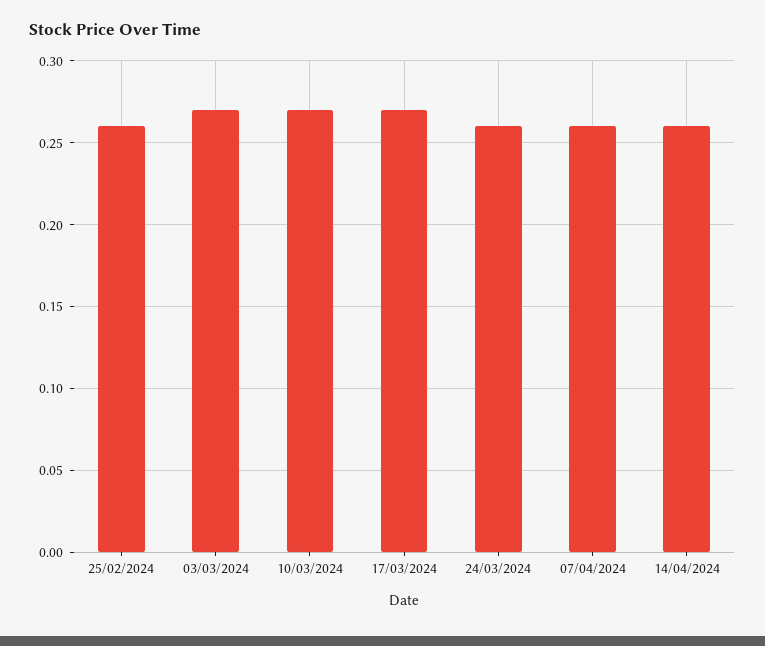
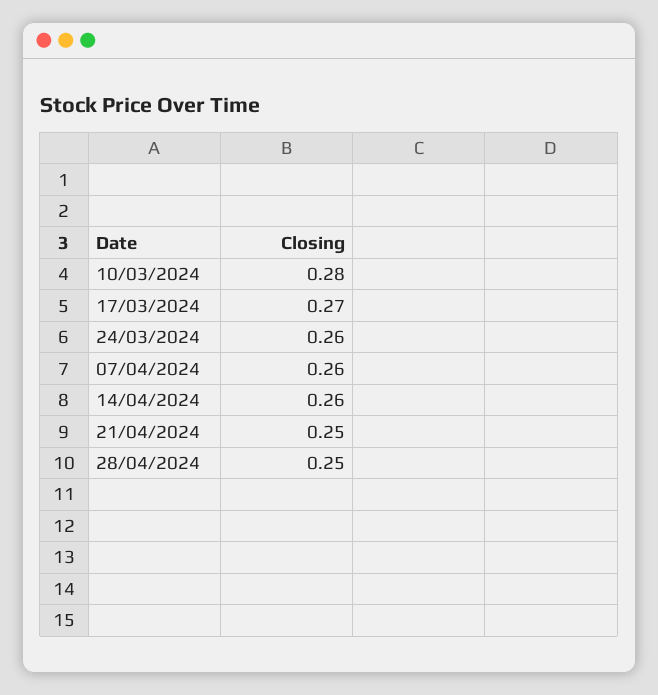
25/02/2024: 0.26 -> none
03/03/2024: 0.27 -> none
10/03/2024: 0.27 -> 0.28
21/04/2024: none -> 0.25
28/04/2024: none -> 0.25

